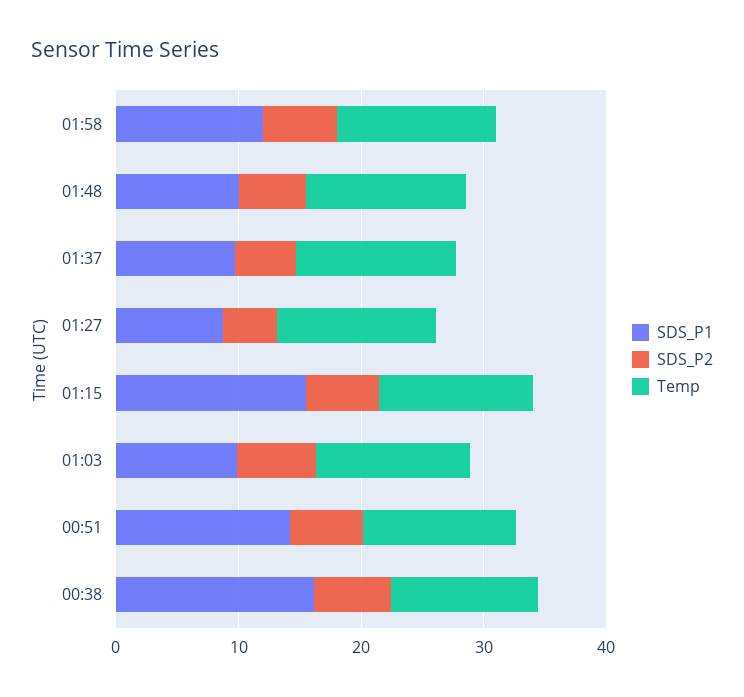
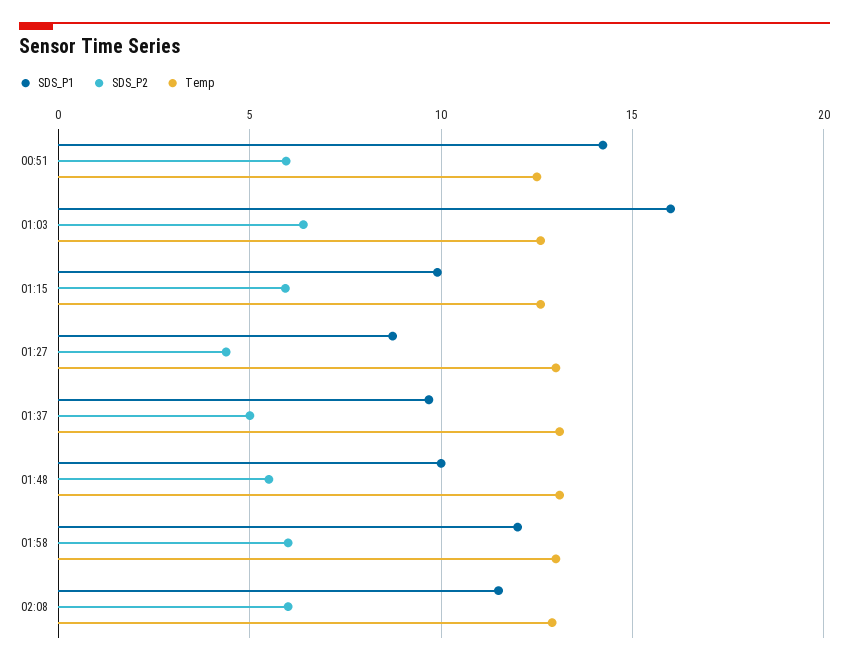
SDS_P1, 01:15: 16 -> 10
SDS_P1, 01:03: 10 -> 16
SDS_P1, 00:38: 16 -> none
SDS_P2, 00:38: 6 -> none
Temp, 00:38: 12 -> none
SDS_P1, 02:08: none -> 11.5
SDS_P2, 02:08: none -> 6
Temp, 02:08: none -> 13

